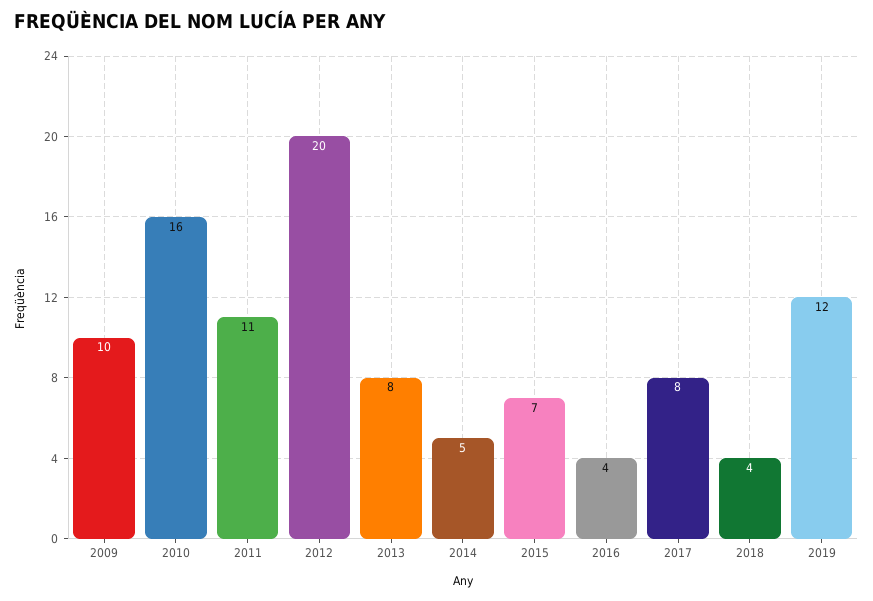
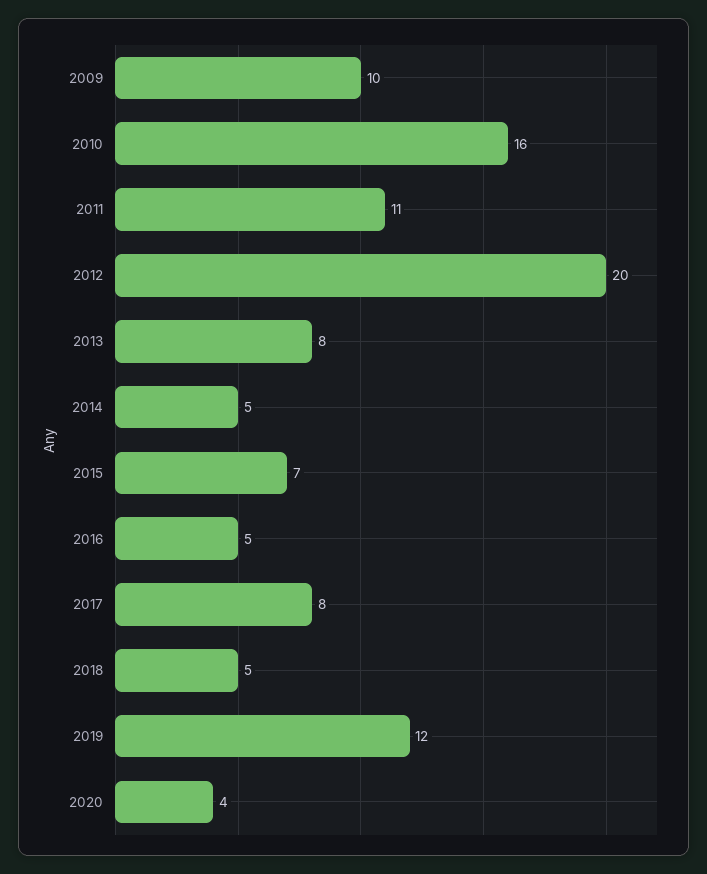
2016: 4 -> 5
2018: 4 -> 5
2020: none -> 4

